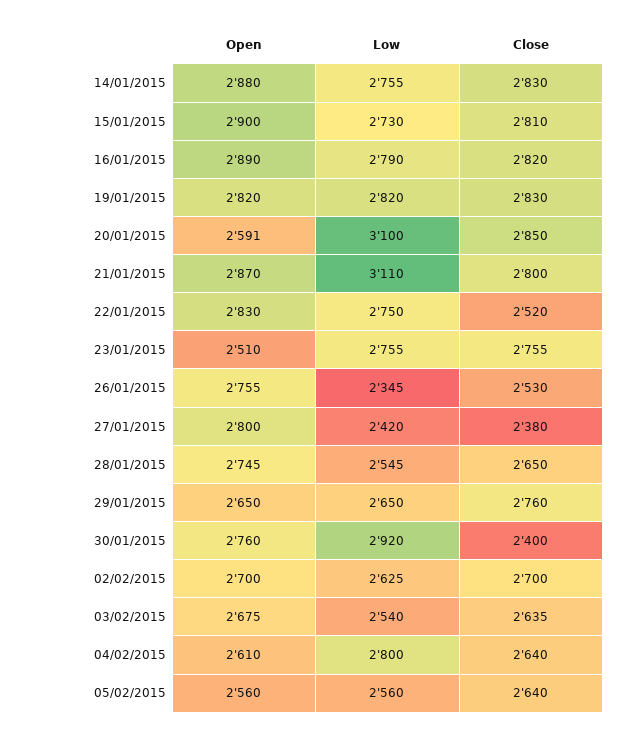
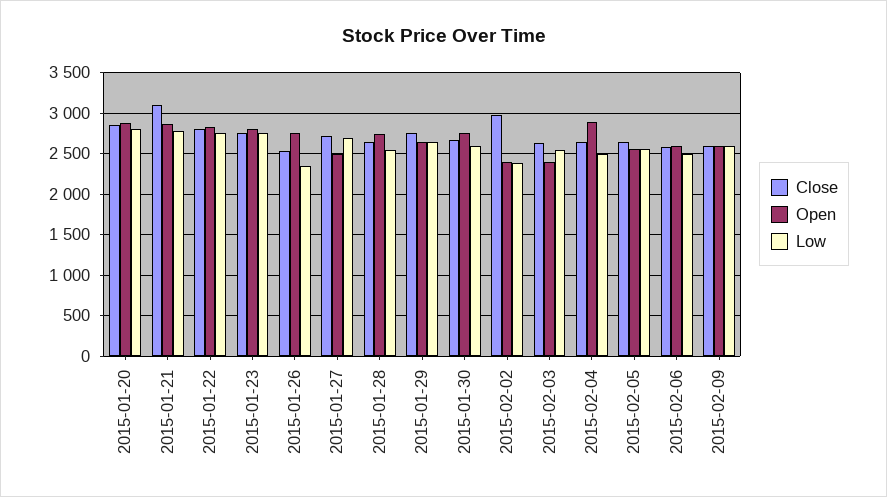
Open, 14/01/2015: 2880 -> none
Low, 14/01/2015: 2755 -> none
Close, 14/01/2015: 2830 -> none
Open, 15/01/2015: 2900 -> none
Low, 15/01/2015: 2730 -> none
Close, 15/01/2015: 2810 -> none
Open, 16/01/2015: 2890 -> none
Low, 16/01/2015: 2790 -> none
Close, 16/01/2015: 2820 -> none
Open, 19/01/2015: 2820 -> none
Low, 19/01/2015: 2820 -> none
Close, 19/01/2015: 2830 -> none
Open, 20/01/2015: 2591 -> 2900
Low, 20/01/2015: 3100 -> 2800
Low, 21/01/2015: 3110 -> 2800
Close, 21/01/2015: 2800 -> 3100
Close, 22/01/2015: 2520 -> 2800
Open, 23/01/2015: 2510 -> 2800
Open, 27/01/2015: 2800 -> 2500
Low, 27/01/2015: 2420 -> 2700
Close, 27/01/2015: 2380 -> 2700
Low, 30/01/2015: 2920 -> 2600
Close, 30/01/2015: 2400 -> 2700
Open, 02/02/2015: 2700 -> 2400
Low, 02/02/2015: 2625 -> 2400
Close, 02/02/2015: 2700 -> 3000
Open, 03/02/2015: 2675 -> 2400
Open, 04/02/2015: 2610 -> 2900
Low, 04/02/2015: 2800 -> 2500
Close, 2015-02-06: none -> 2600
Open, 2015-02-06: none -> 2600
Low, 2015-02-06: none -> 2500
Close, 2015-02-09: none -> 2600
Open, 2015-02-09: none -> 2600
Low, 2015-02-09: none -> 2600

